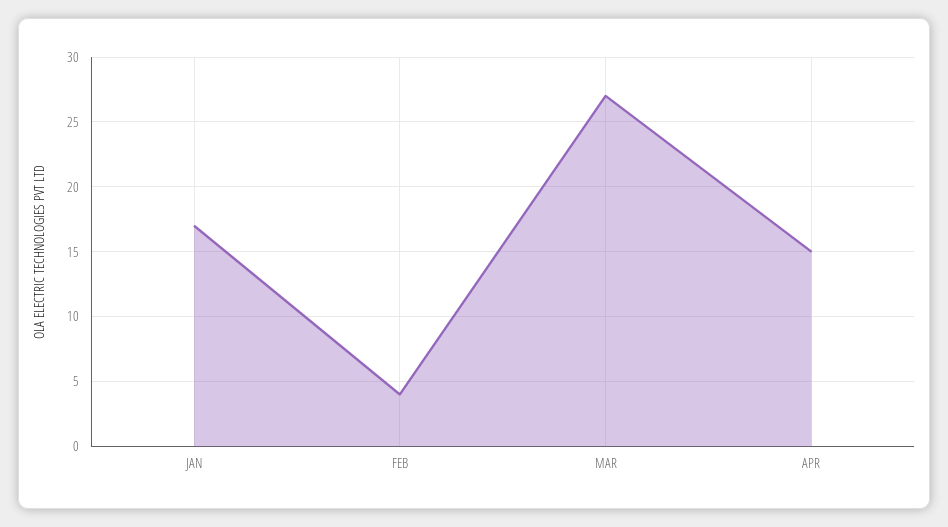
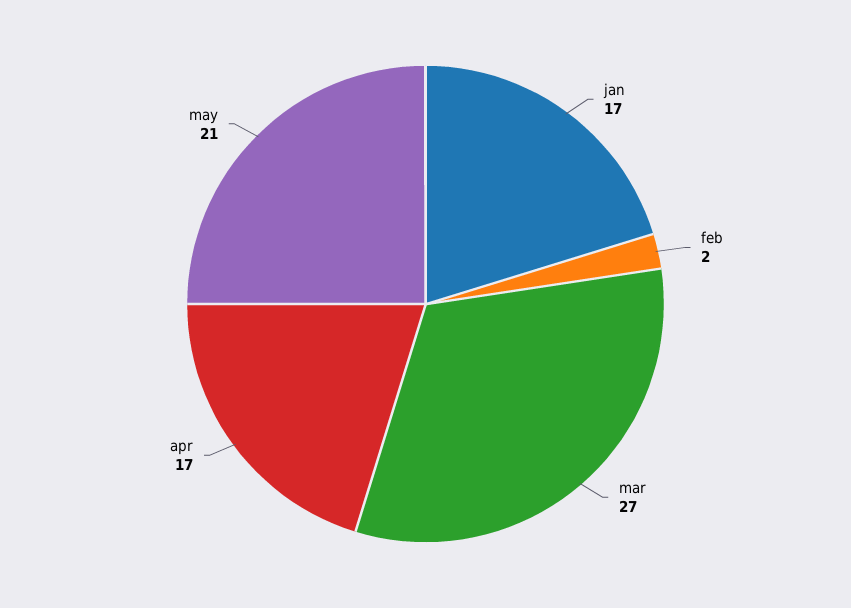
FEB: 4 -> 2
APR: 15 -> 17
may: none -> 21

